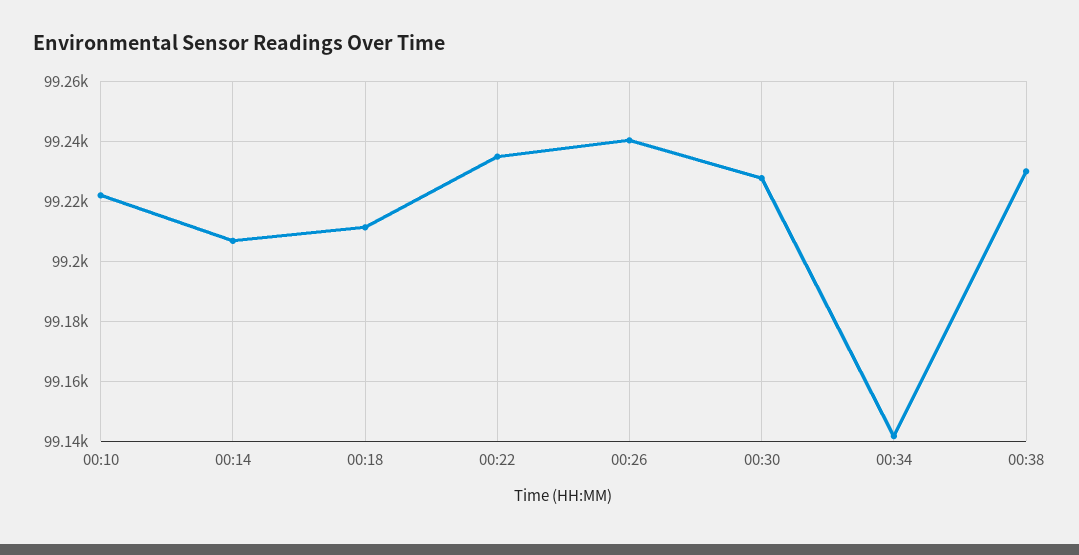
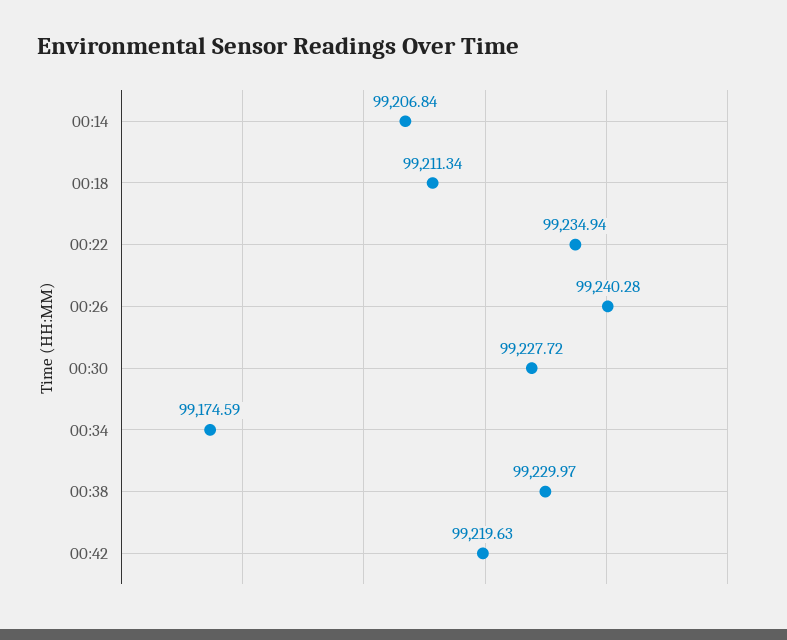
00:10: 99222 -> none
00:34: 99142 -> 99174.59
00:42: none -> 99219.63

